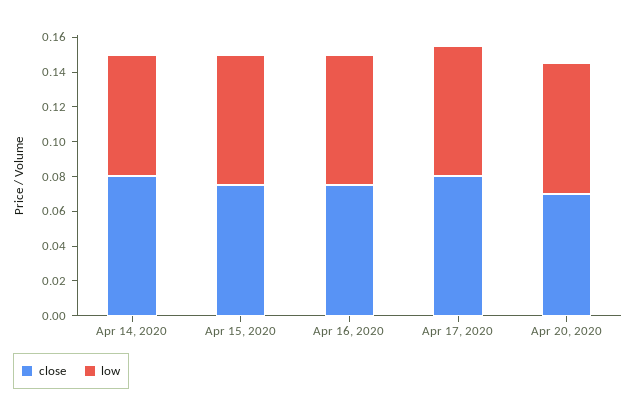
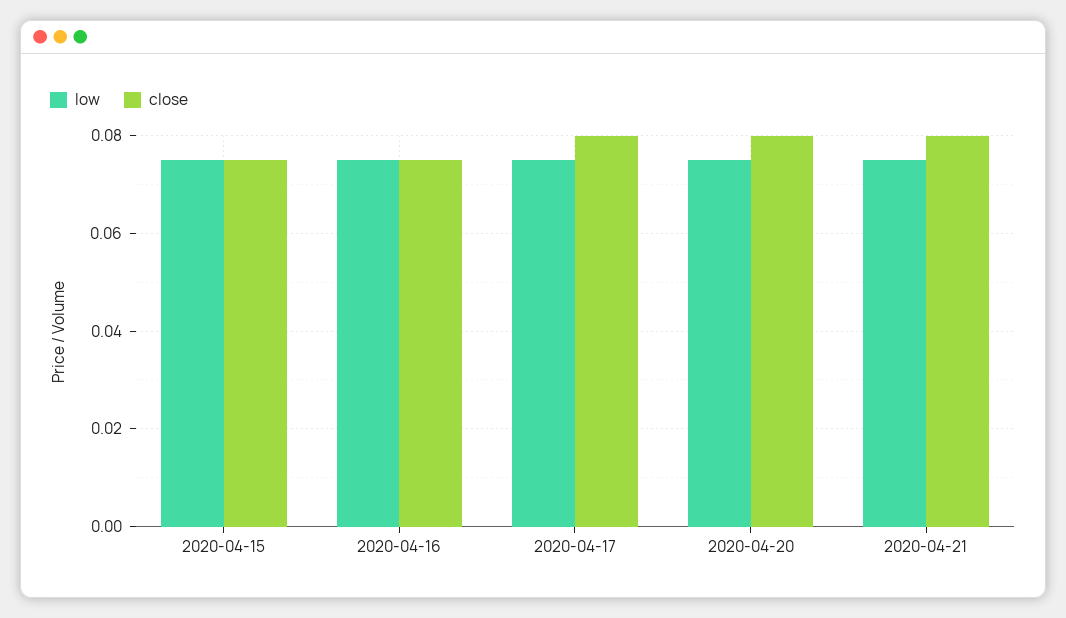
close, Apr 14, 2020: 0.08 -> none
low, Apr 14, 2020: 0.07 -> none
close, Apr 20, 2020: 0.07 -> 0.08
low, 2020-04-21: none -> 0.075
close, 2020-04-21: none -> 0.08

